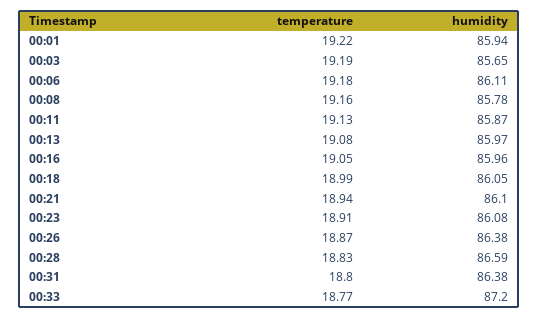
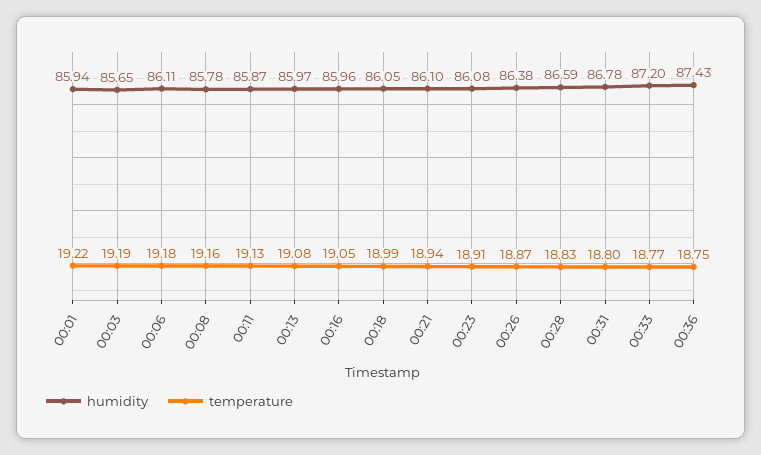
humidity, 00:31: 86.38 -> 86.78
humidity, 00:36: none -> 87.43
temperature, 00:36: none -> 18.75

